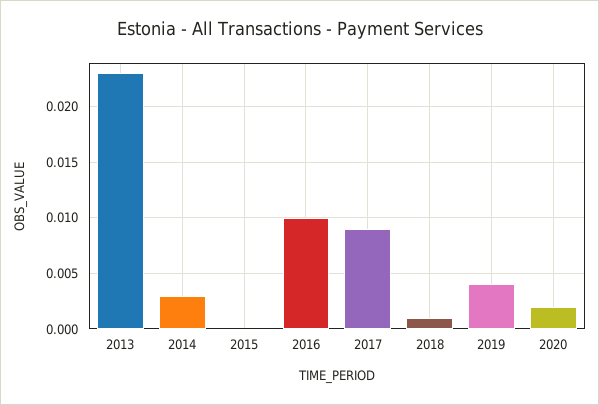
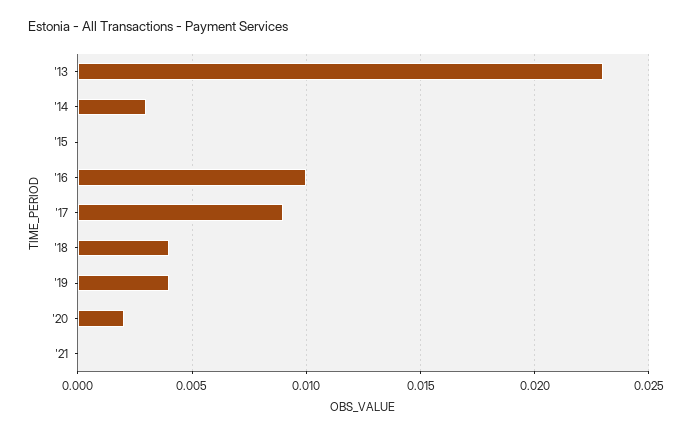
2018: 0.001 -> 0.004
'21: none -> 0

